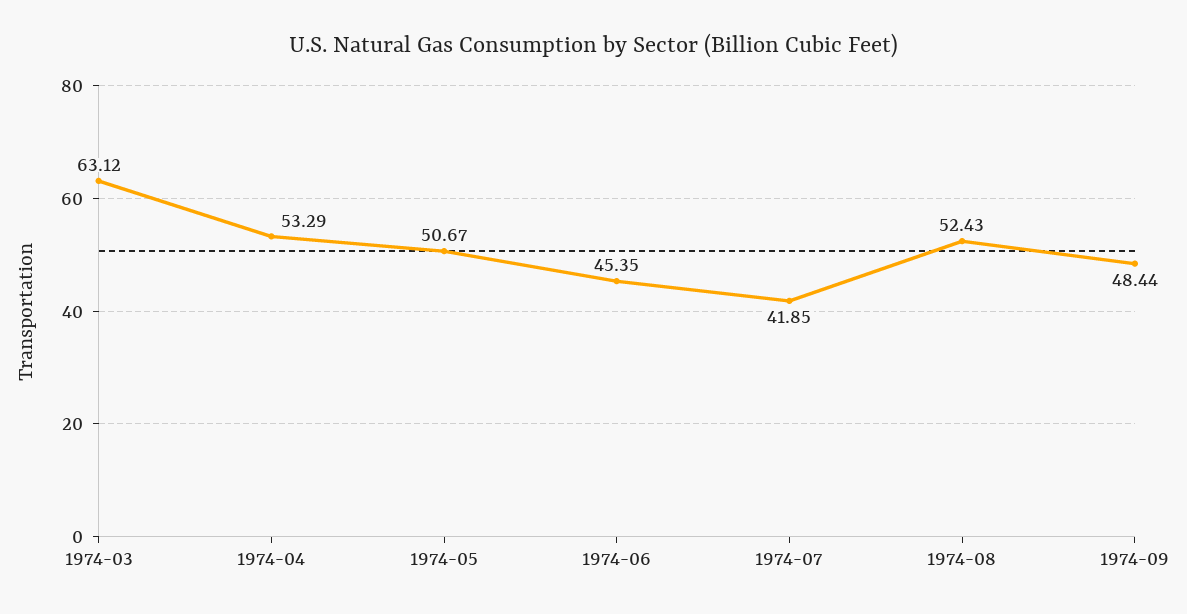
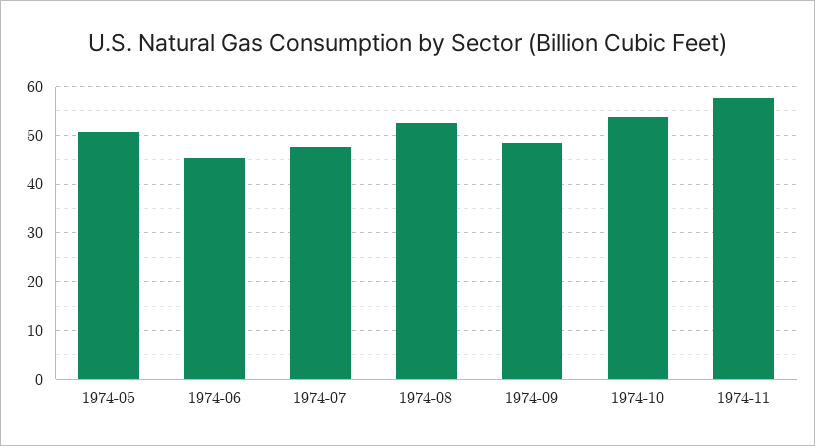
1974-03: 63.12 -> none
1974-04: 53.29 -> none
1974-07: 41.85 -> 48
1974-10: none -> 54
1974-11: none -> 58

